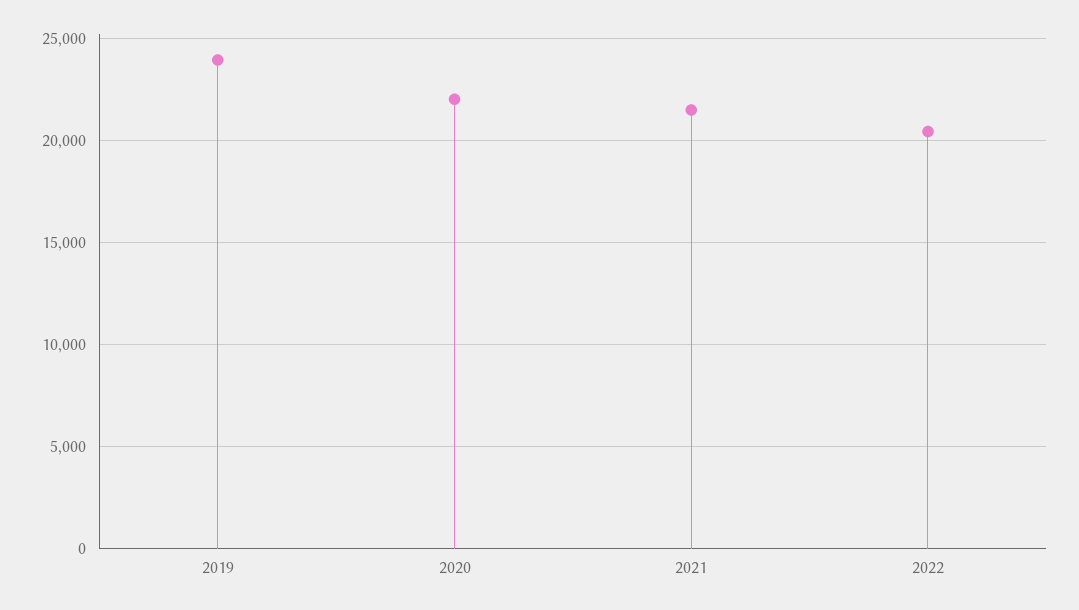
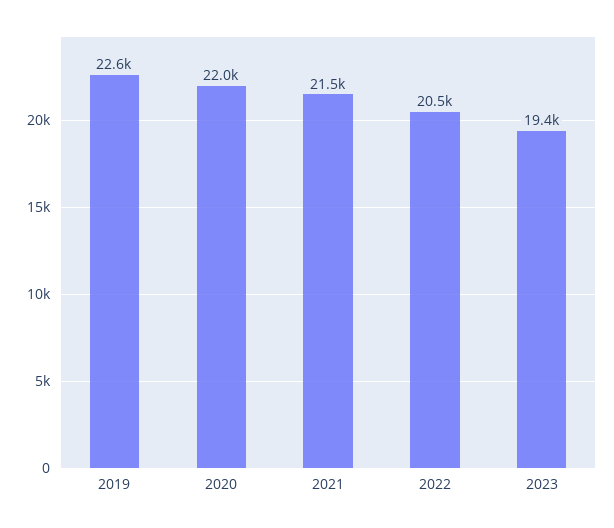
2019: 24000 -> 22600
2023: none -> 19400

